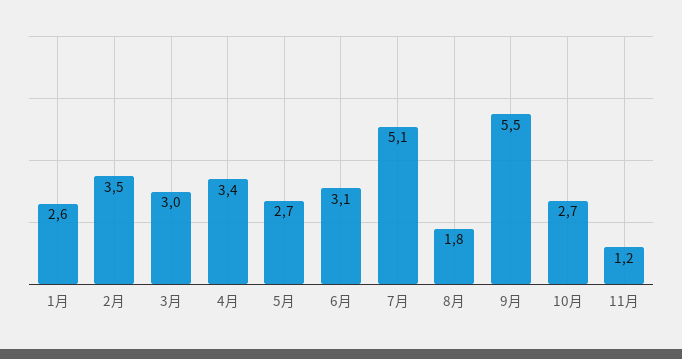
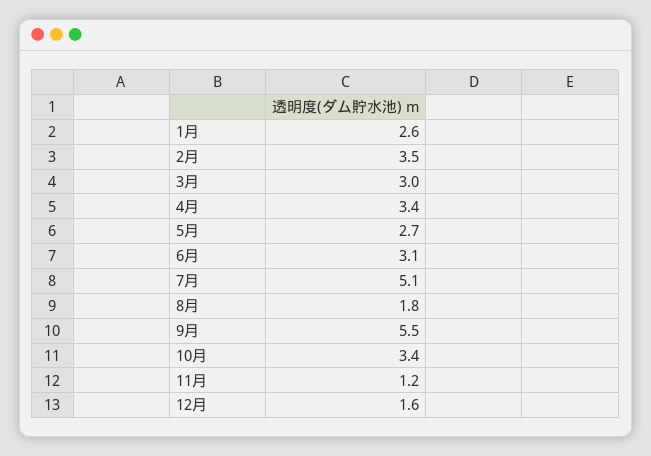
10月: 2.7 -> 3.4
12月: none -> 1.6

